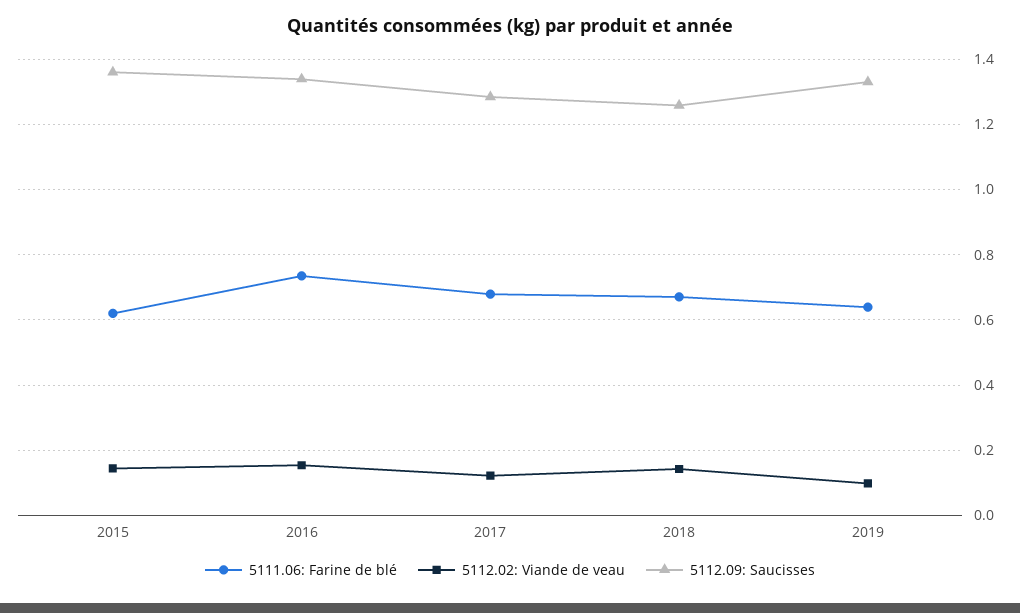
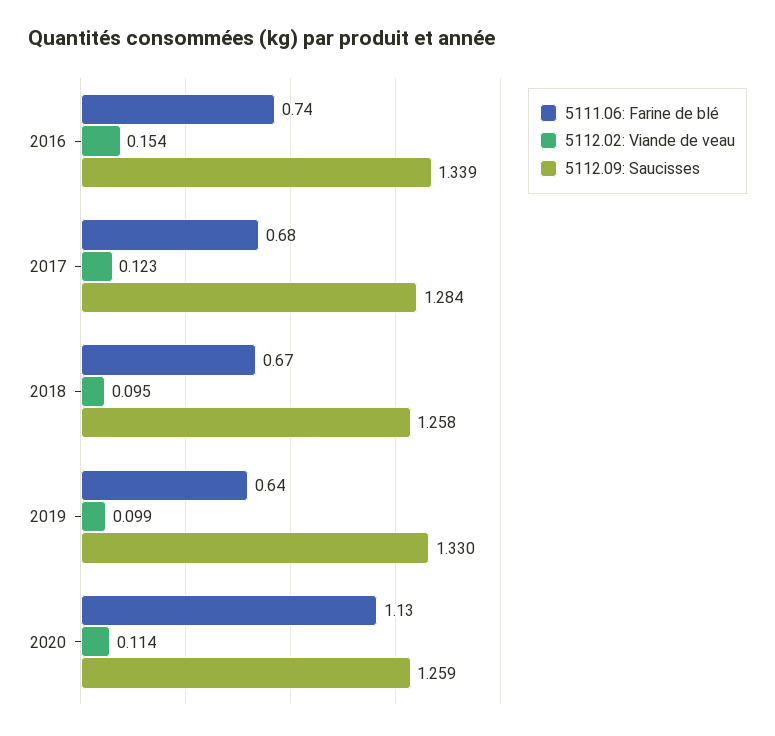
5111.06: Farine de blé, 2015: 0.62 -> none
5112.02: Viande de veau, 2015: 0.14 -> none
5112.09: Saucisses, 2015: 1.36 -> none
5112.02: Viande de veau, 2018: 0.14 -> 0.095
5111.06: Farine de blé, 2020: none -> 1.13
5112.02: Viande de veau, 2020: none -> 0.114
5112.09: Saucisses, 2020: none -> 1.259

